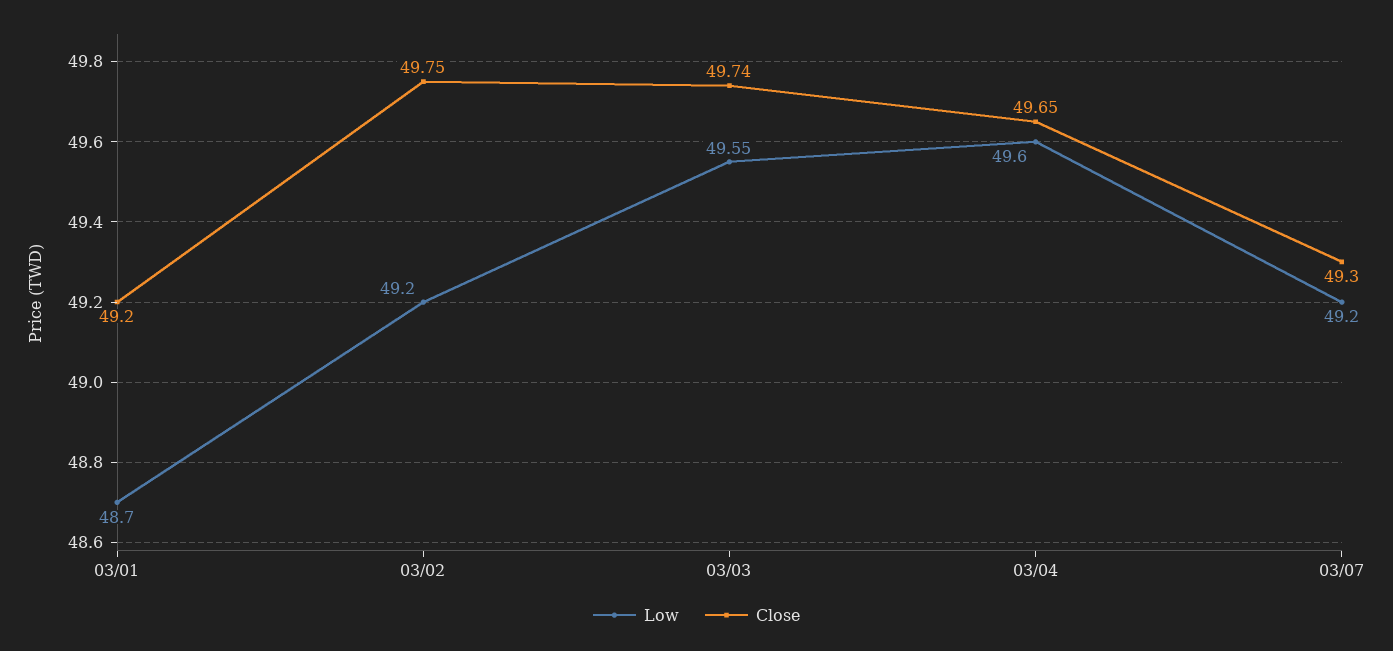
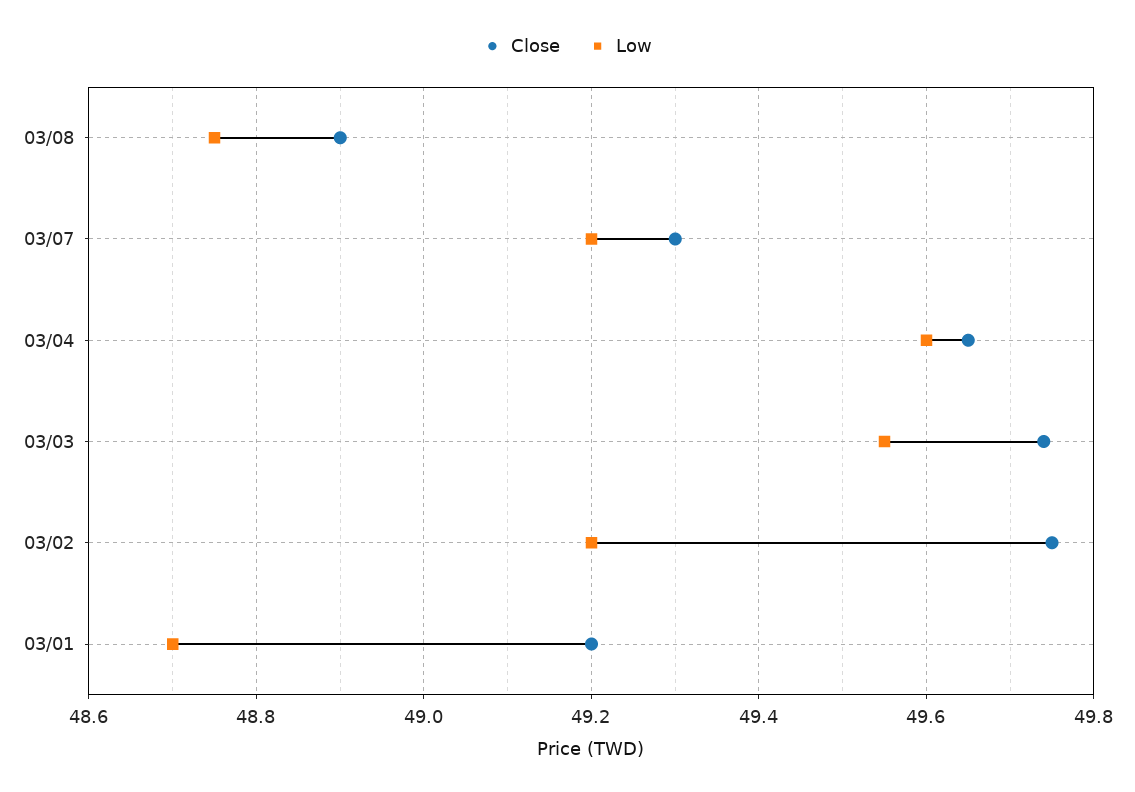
Close, 03/08: none -> 48.9
Low, 03/08: none -> 48.75

